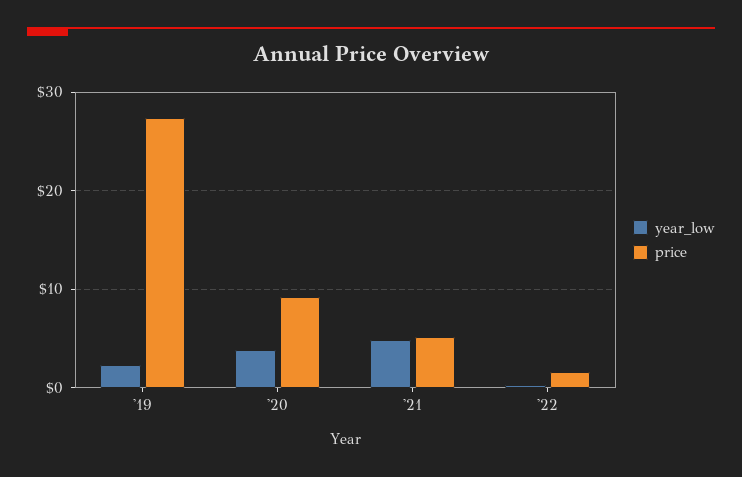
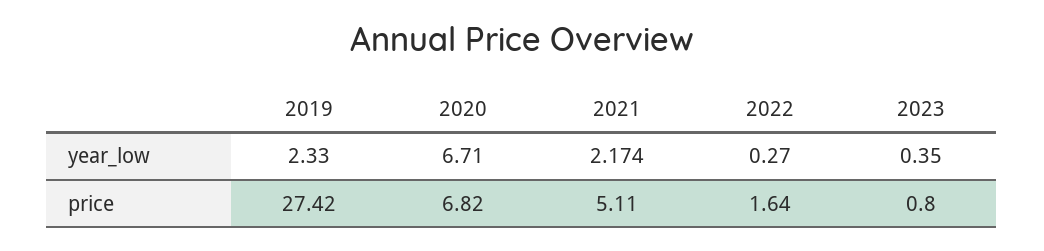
year_low, '20: 4 -> 6.71
price, '20: 9 -> 6.82
year_low, '21: 5 -> 2.174
year_low, 2023: none -> 0.35
price, 2023: none -> 0.8

